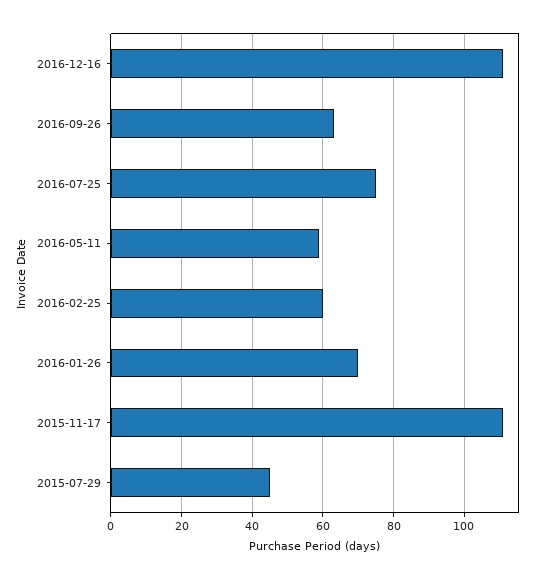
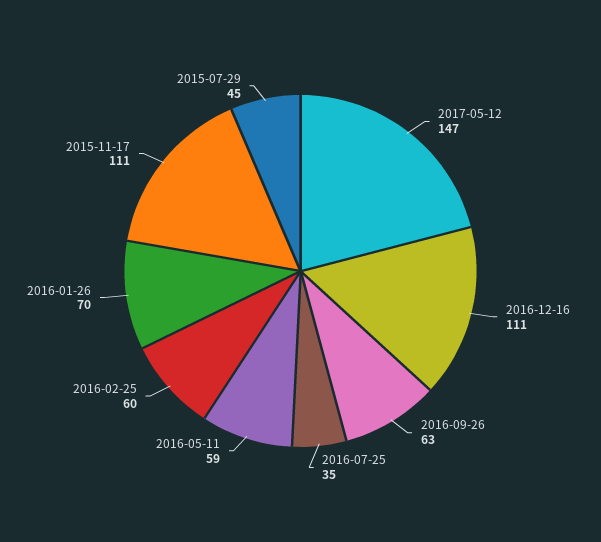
2016-07-25: 75 -> 35
2017-05-12: none -> 147

